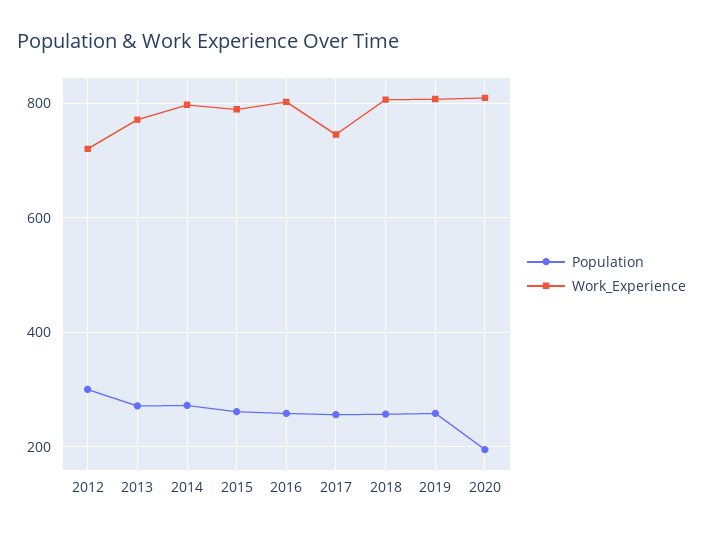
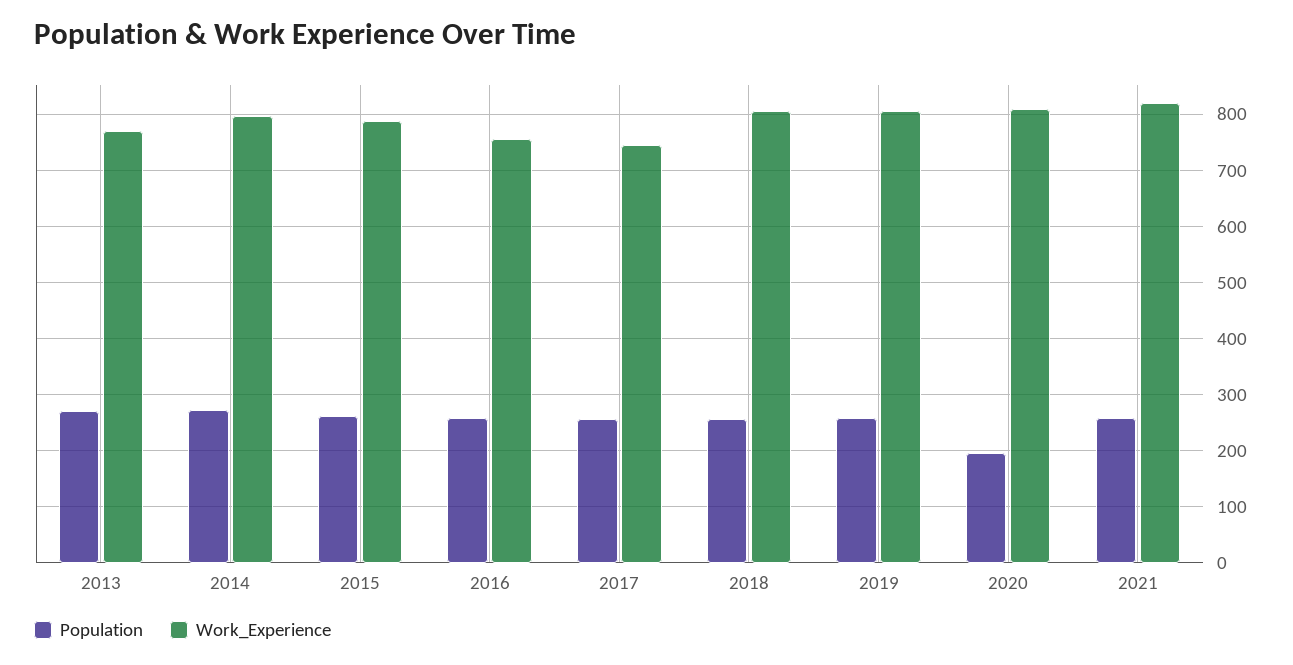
Population, 2012: 300 -> none
Work_Experience, 2012: 720 -> none
Work_Experience, 2016: 800 -> 760
Population, 2021: none -> 260
Work_Experience, 2021: none -> 820

